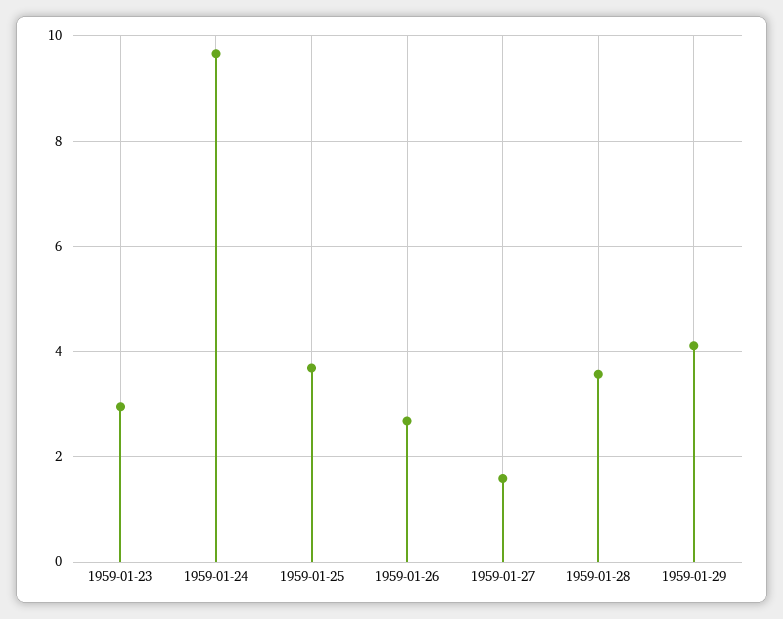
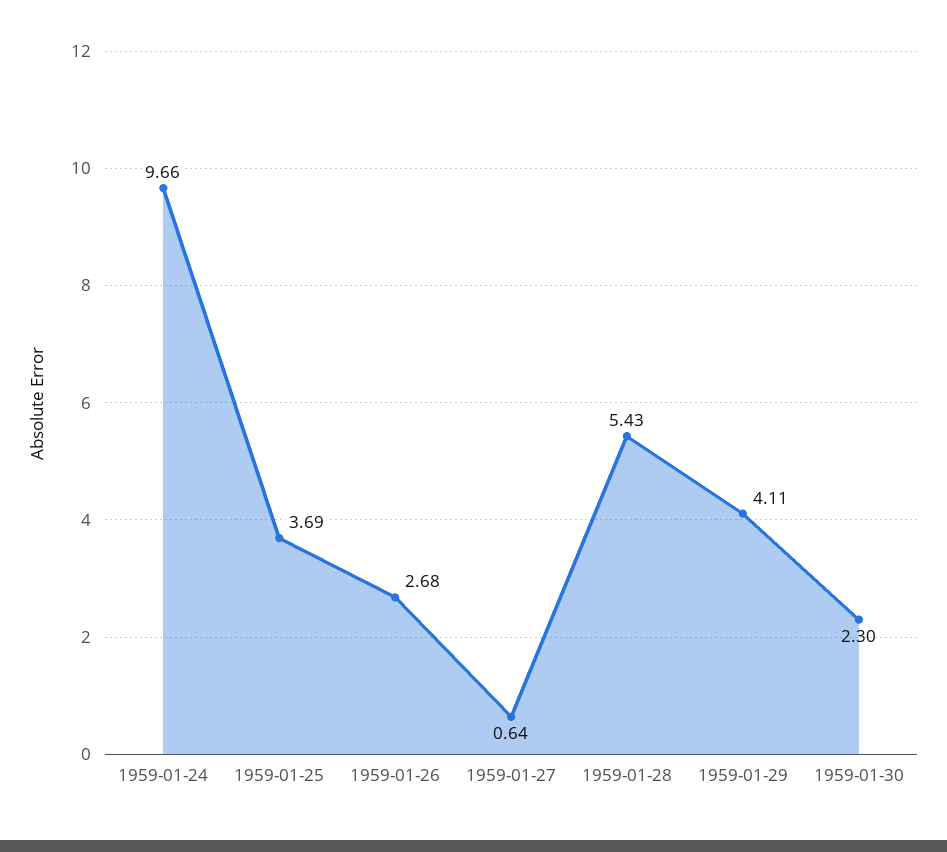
1959-01-23: 3 -> none
1959-01-27: 1.6 -> 0.64
1959-01-28: 3.6 -> 5.43
1959-01-30: none -> 2.3

